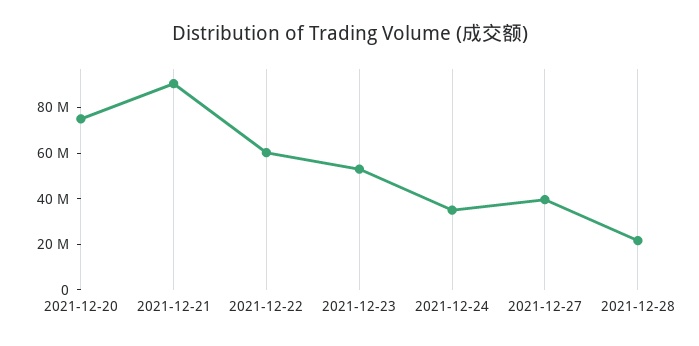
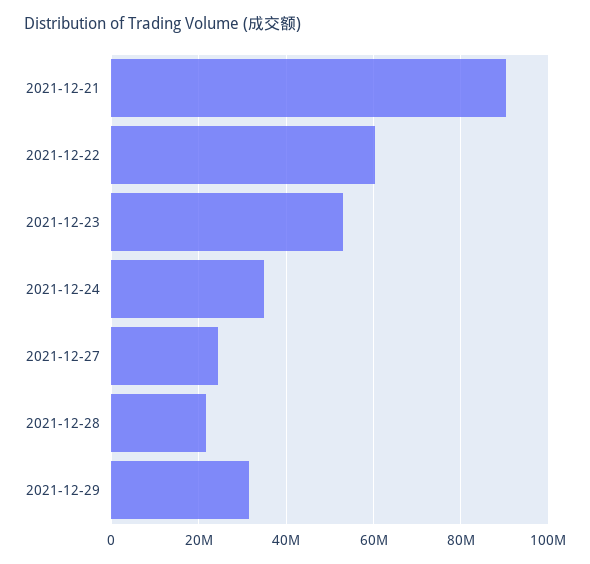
2021-12-20: 75000000 -> none
2021-12-27: 40000000 -> 24000000
2021-12-29: none -> 32000000

